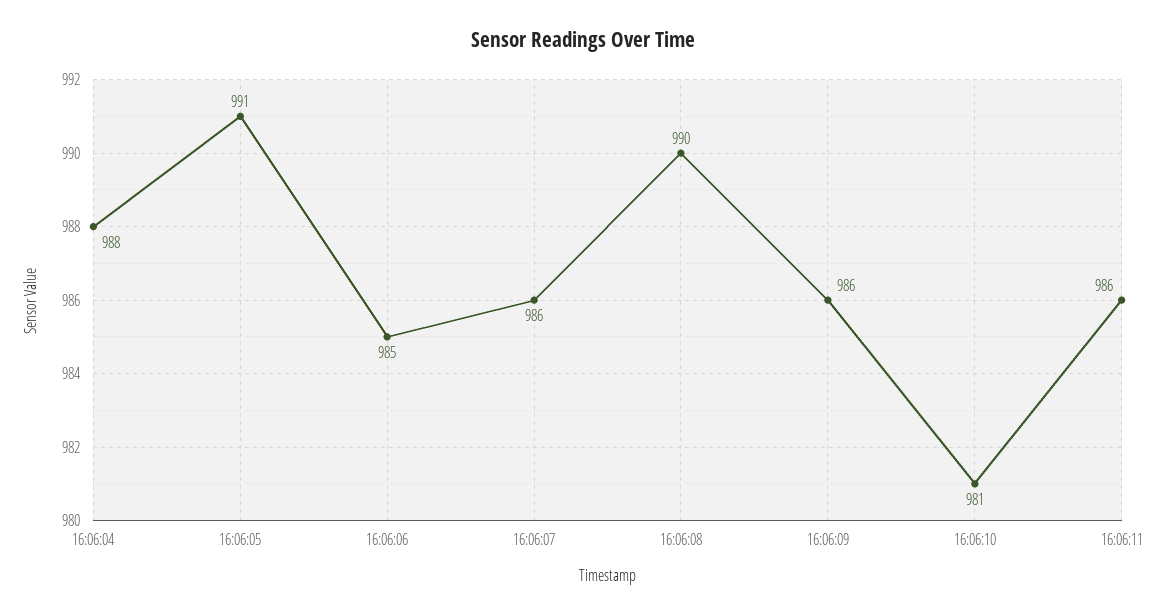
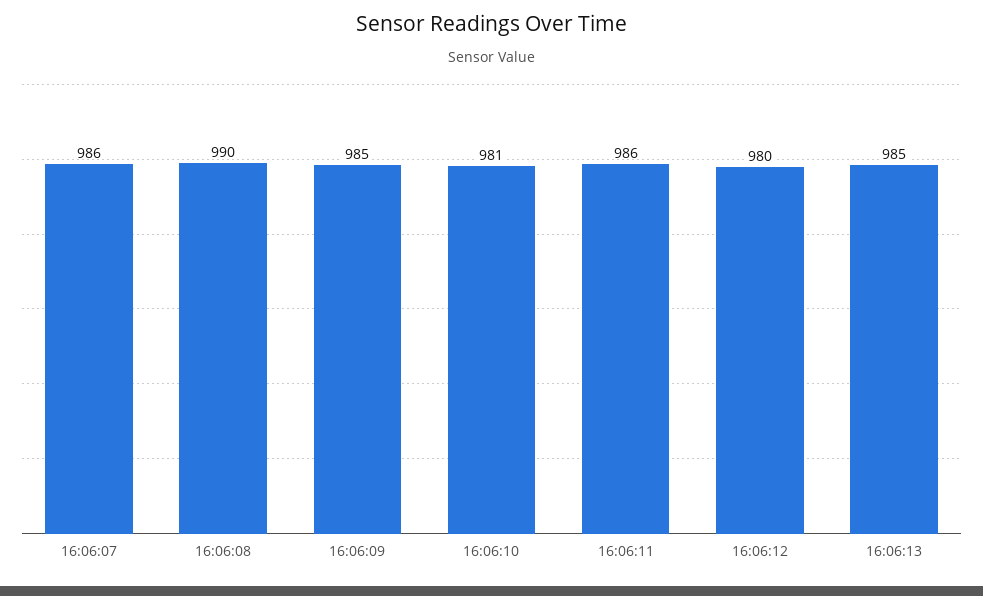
16:06:04: 988 -> none
16:06:05: 991 -> none
16:06:06: 985 -> none
16:06:09: 986 -> 985
16:06:12: none -> 980
16:06:13: none -> 985

